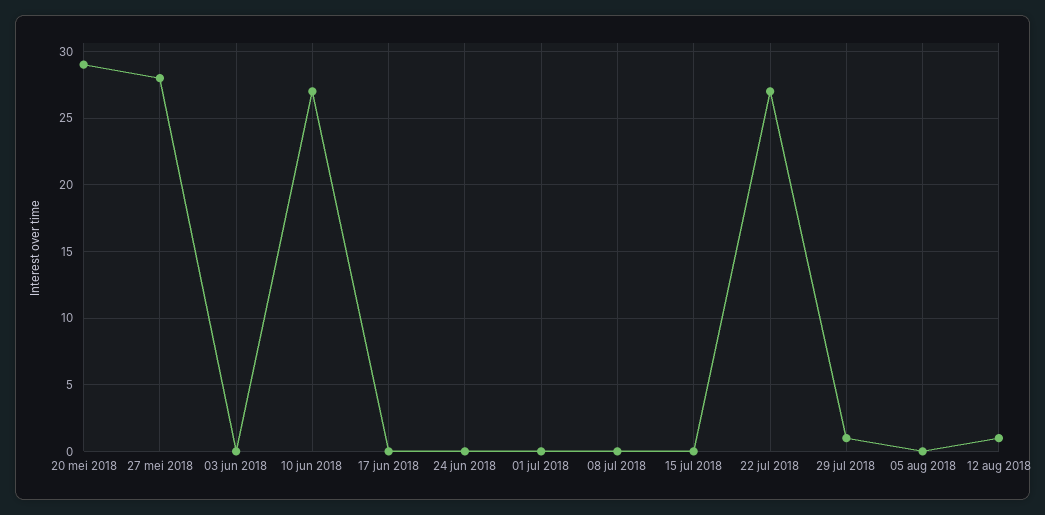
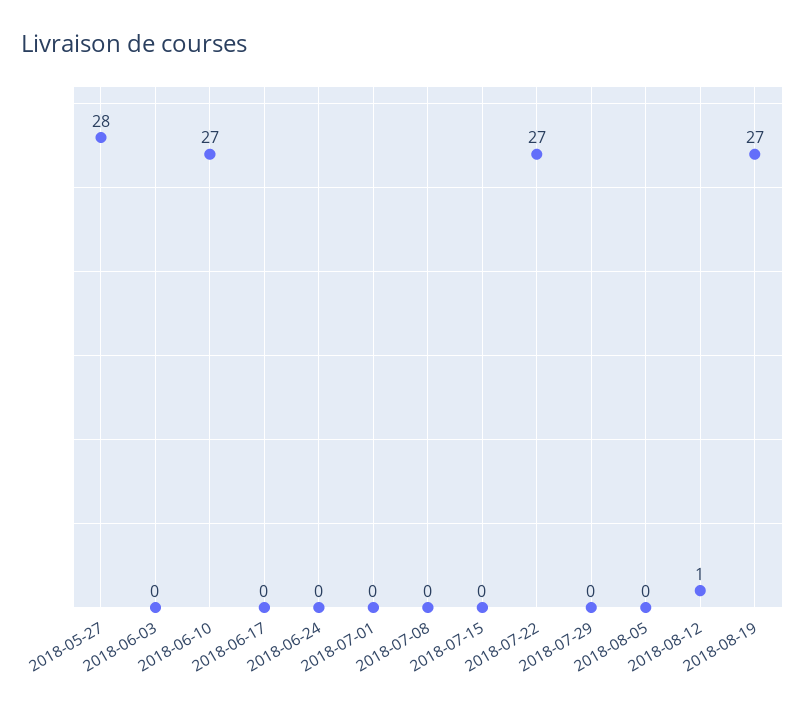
20 mei 2018: 29 -> none
29 jul 2018: 1 -> 0
2018-08-19: none -> 27

